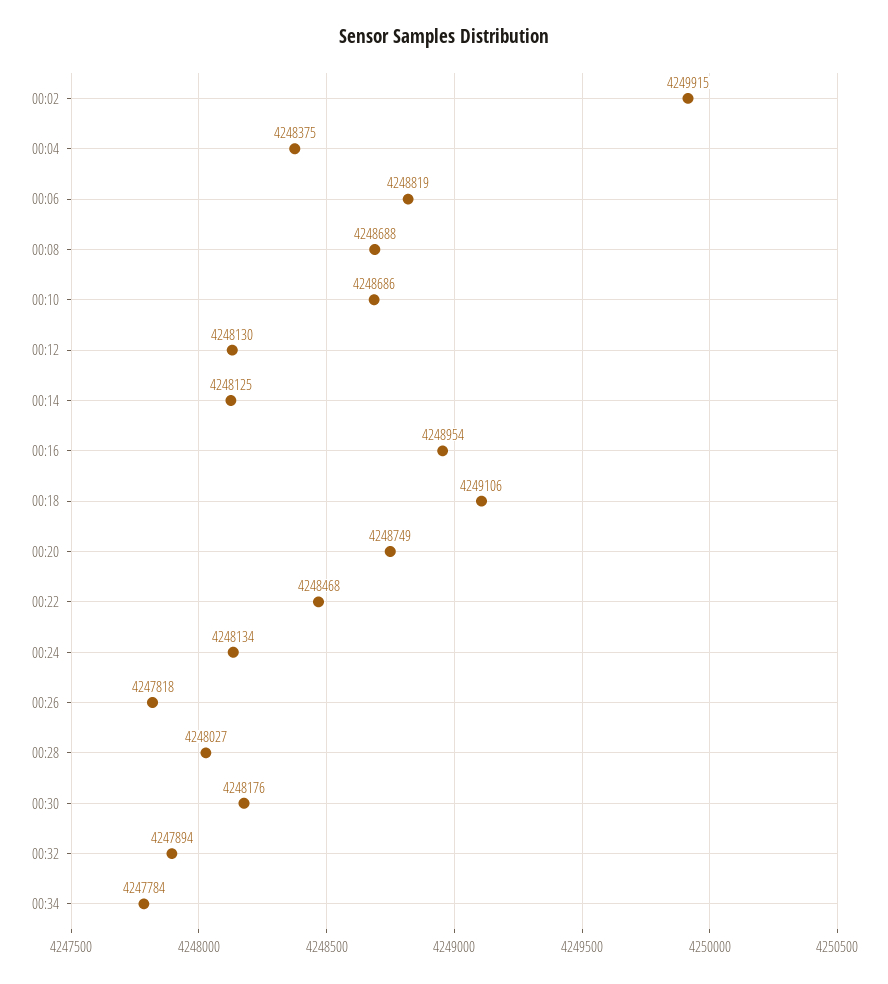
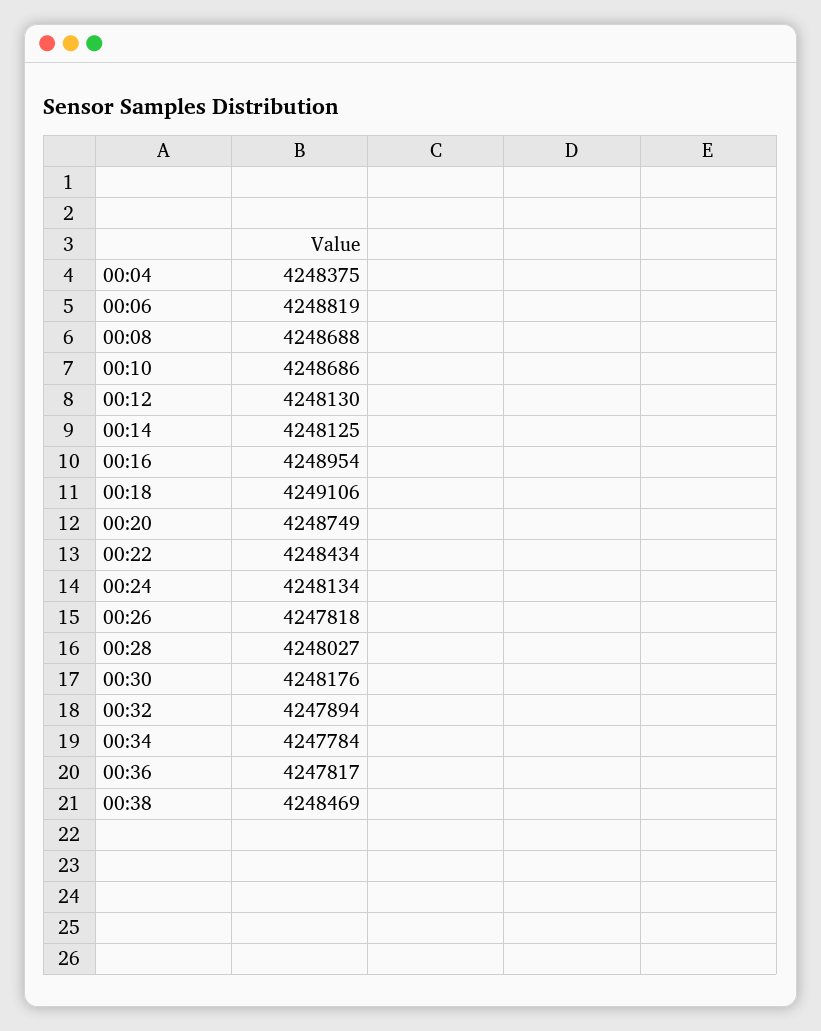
00:02: 4249915 -> none
00:22: 4248468 -> 4248434
00:36: none -> 4247817
00:38: none -> 4248469

